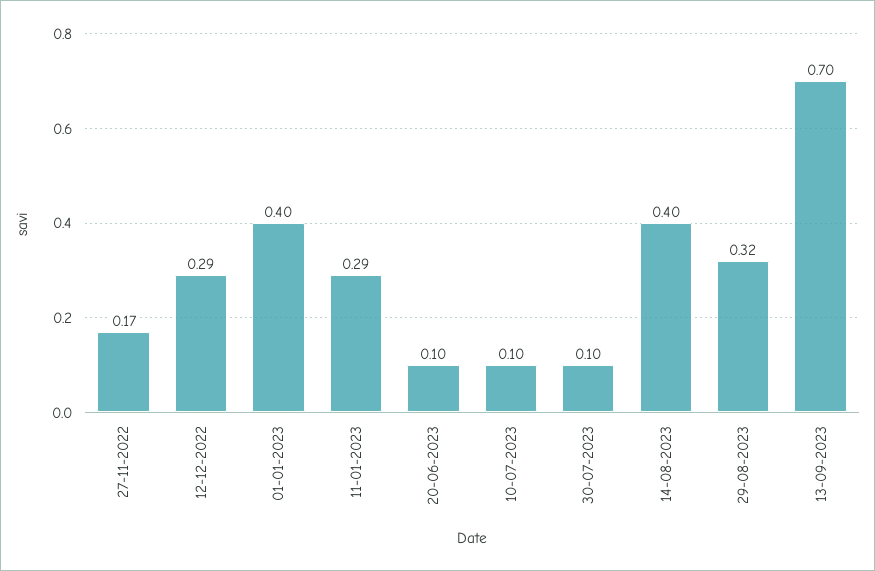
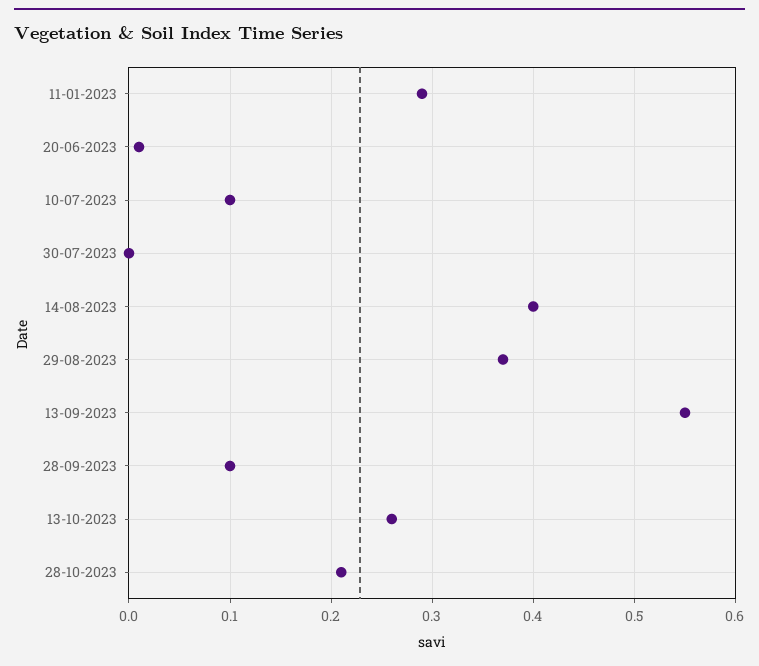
27-11-2022: 0.17 -> none
12-12-2022: 0.29 -> none
01-01-2023: 0.4 -> none
20-06-2023: 0.1 -> 0.01
30-07-2023: 0.1 -> 0
29-08-2023: 0.32 -> 0.37
13-09-2023: 0.7 -> 0.55
28-09-2023: none -> 0.1
13-10-2023: none -> 0.26
28-10-2023: none -> 0.21

